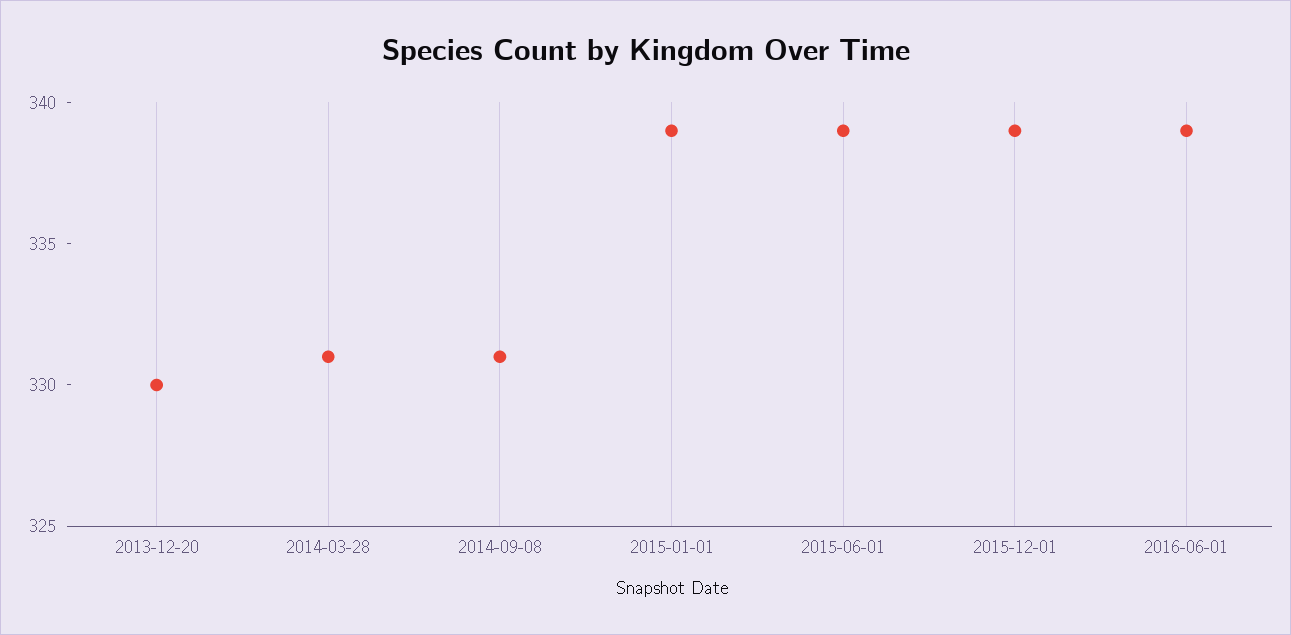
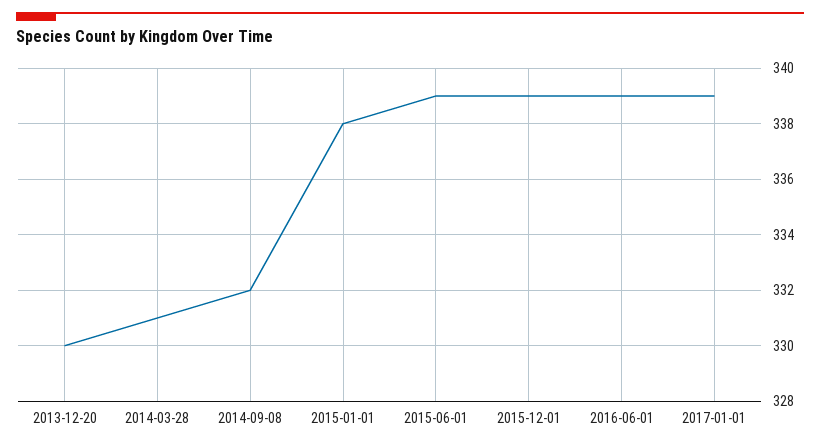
2014-09-08: 331 -> 332
2015-01-01: 339 -> 338
2017-01-01: none -> 339

